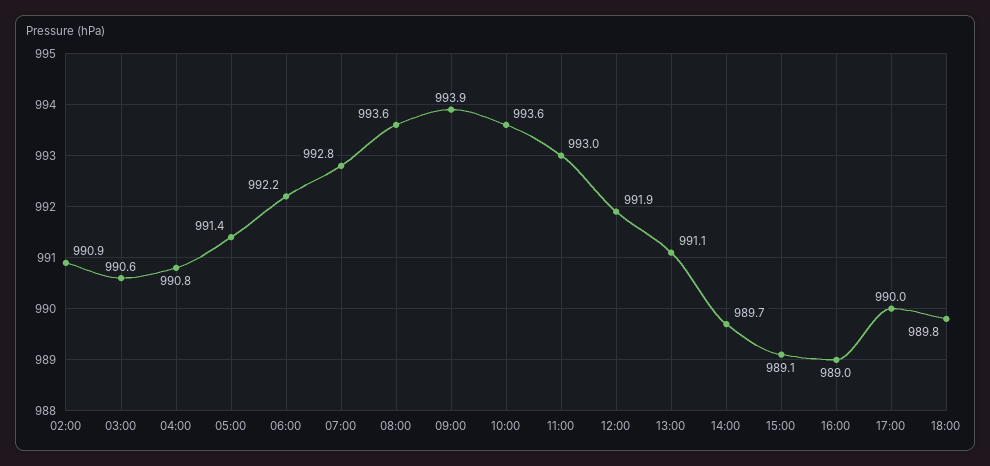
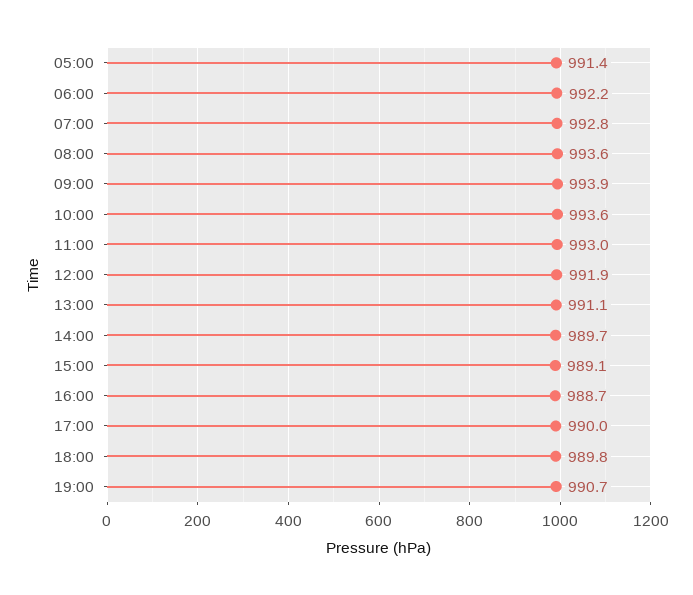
02:00: 990.9 -> none
03:00: 990.6 -> none
04:00: 990.8 -> none
16:00: 989 -> 988.7
19:00: none -> 990.7

